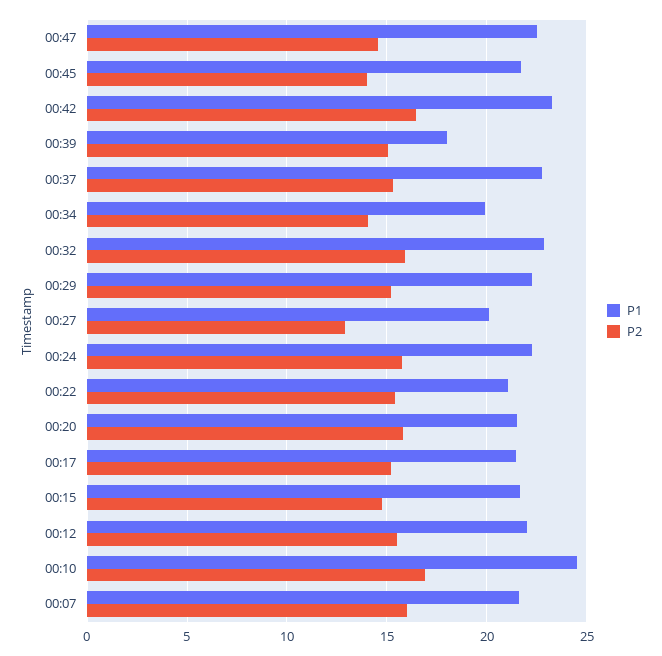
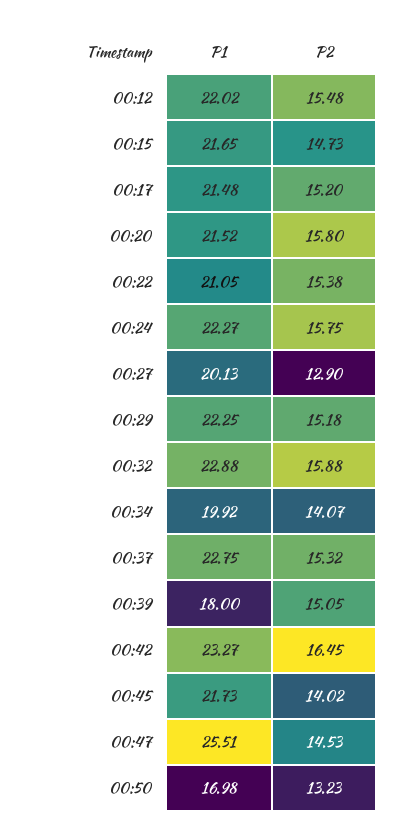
P1, 00:47: 22.5 -> 25.51
P1, 00:10: 24.5 -> none
P2, 00:10: 17 -> none
P1, 00:07: 21.5 -> none
P2, 00:07: 16 -> none
P1, 00:50: none -> 16.98
P2, 00:50: none -> 13.23

